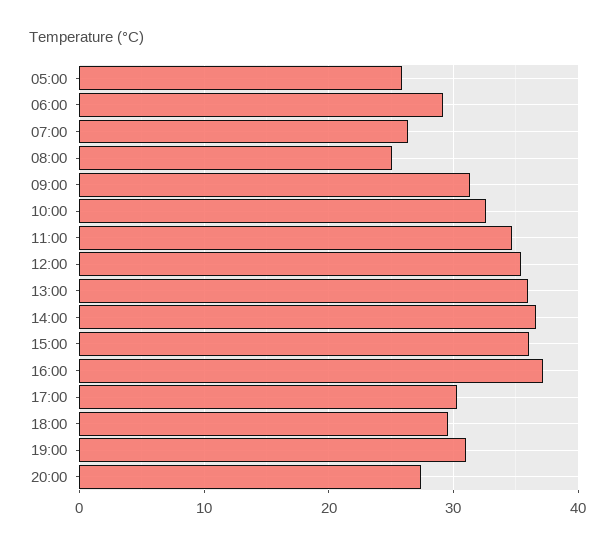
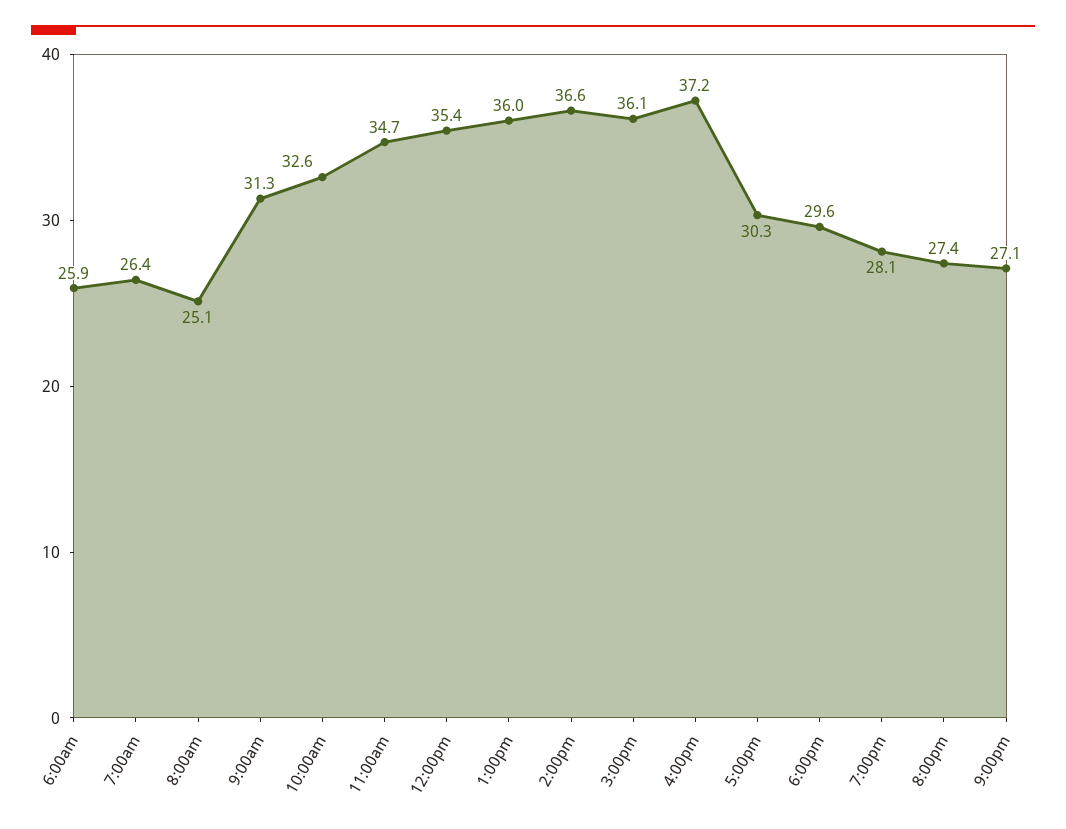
05:00: 26 -> none
06:00: 29 -> 25.9
19:00: 31 -> 28.1
9:00pm: none -> 27.1

